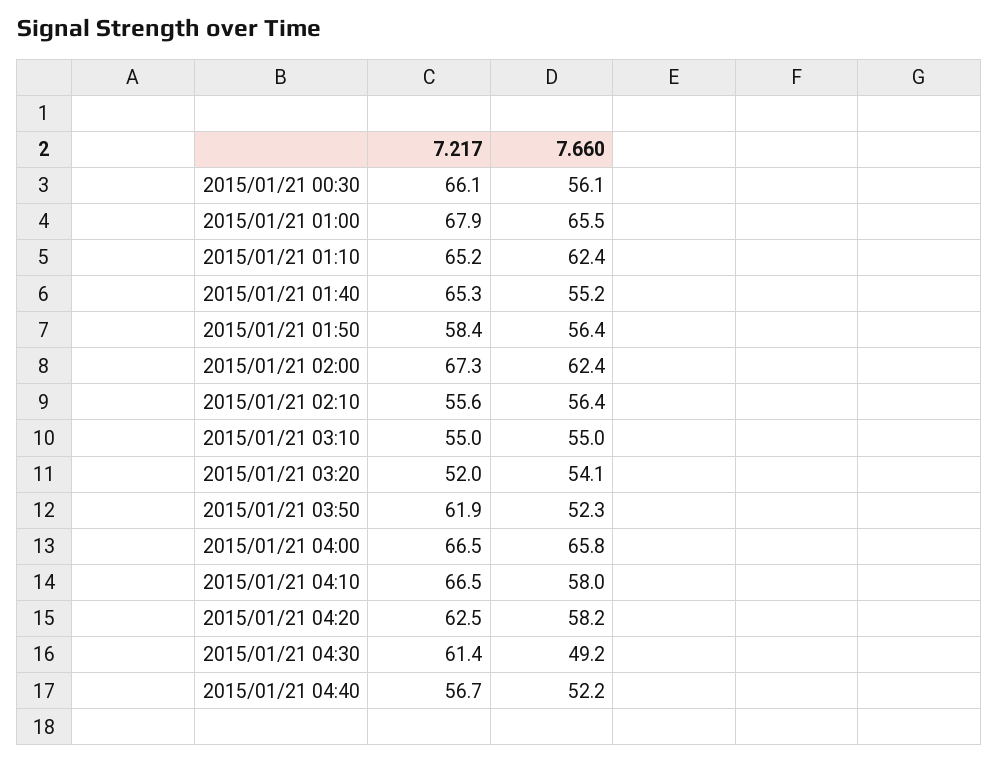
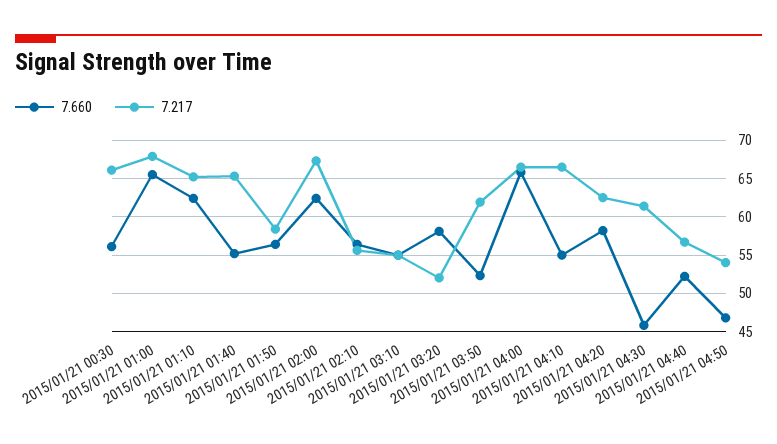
7.660, 2015/01/21 03:20: 54.1 -> 58
7.660, 2015/01/21 04:10: 58 -> 55
7.660, 2015/01/21 04:30: 49.2 -> 46
7.660, 2015/01/21 04:50: none -> 47
7.217, 2015/01/21 04:50: none -> 54

